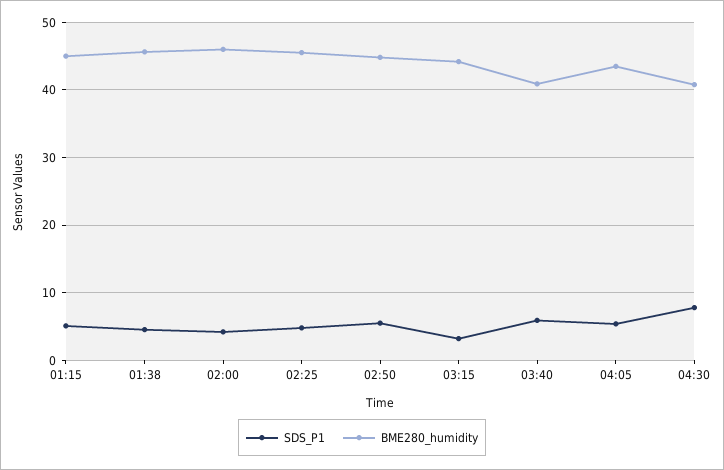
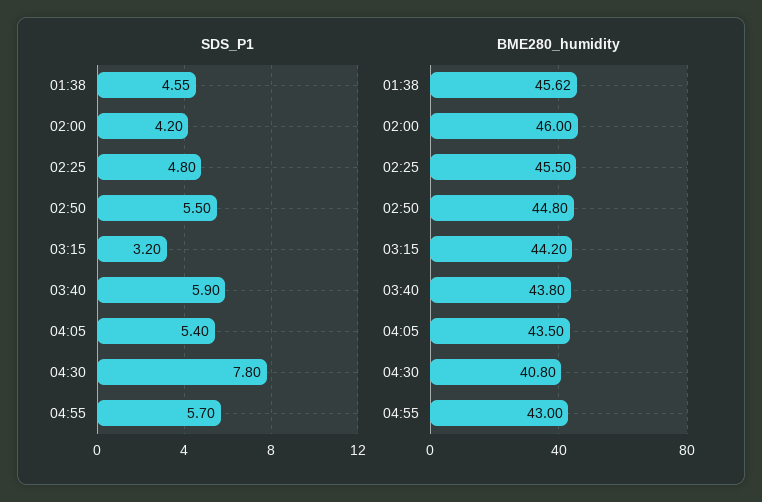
SDS_P1, 01:15: 5 -> none
BME280_humidity, 01:15: 45 -> none
BME280_humidity, 03:40: 41 -> 43.8
SDS_P1, 04:55: none -> 5.7
BME280_humidity, 04:55: none -> 43

